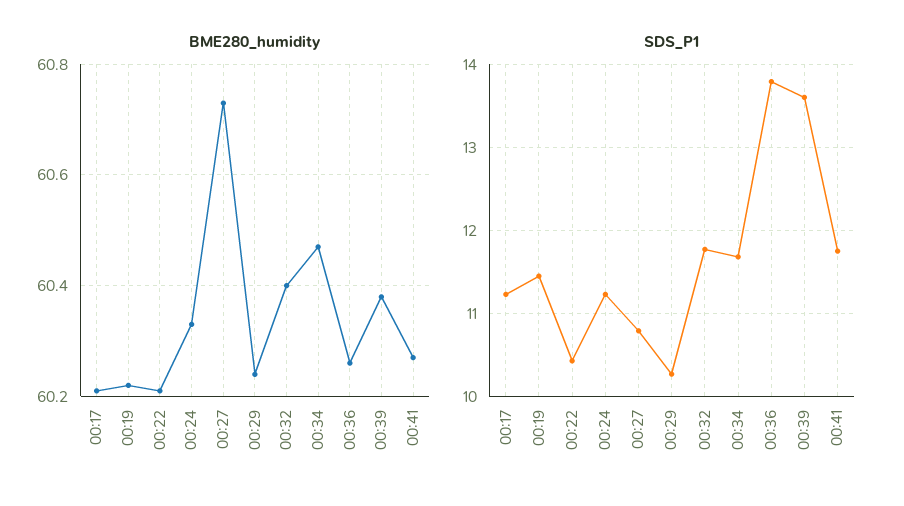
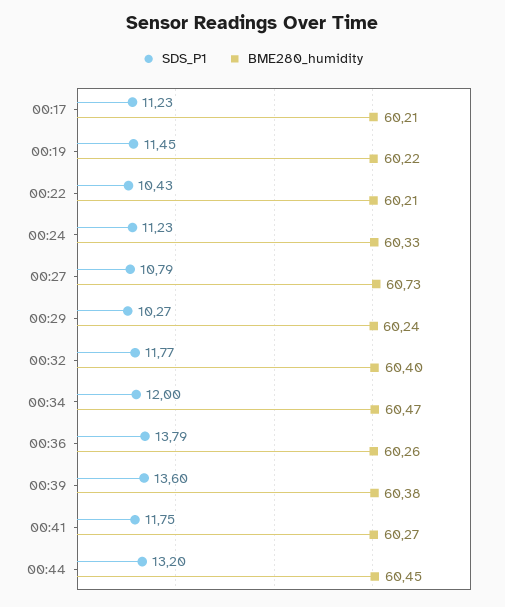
SDS_P1, 00:34: 11.7 -> 12
SDS_P1, 00:44: none -> 13.2
BME280_humidity, 00:44: none -> 60.45

